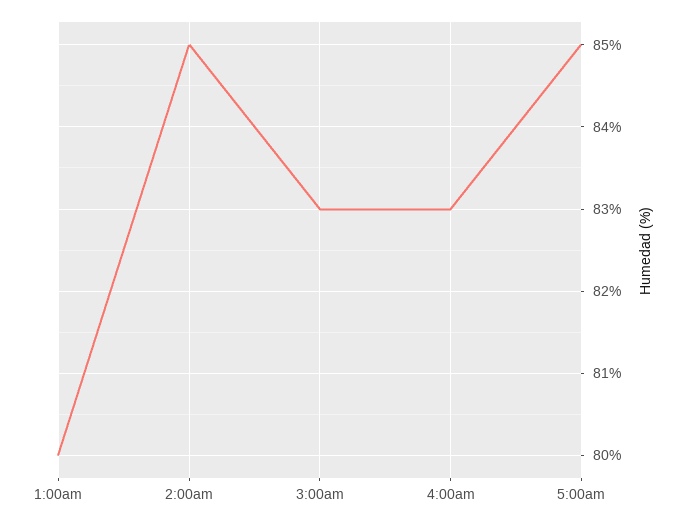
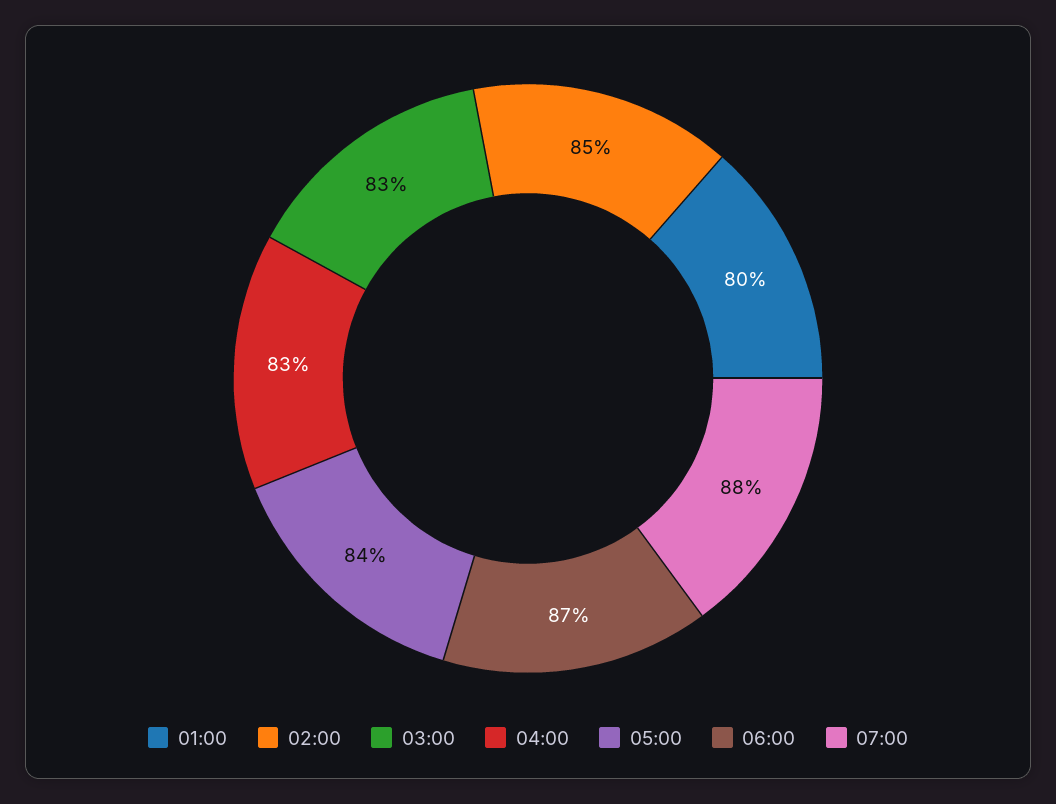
5:00am: 85 -> 84
06:00: none -> 87
07:00: none -> 88

